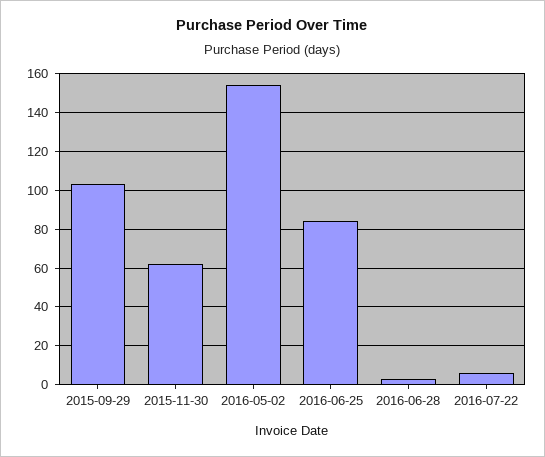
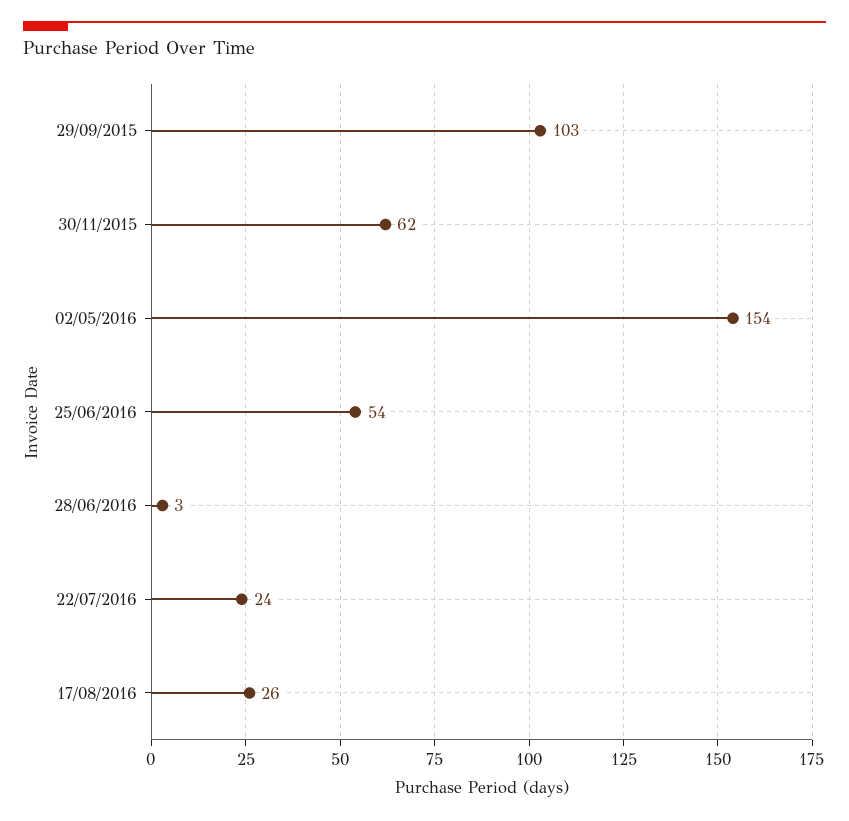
2016-06-25: 85 -> 54
2016-07-22: 5 -> 24
17/08/2016: none -> 26

